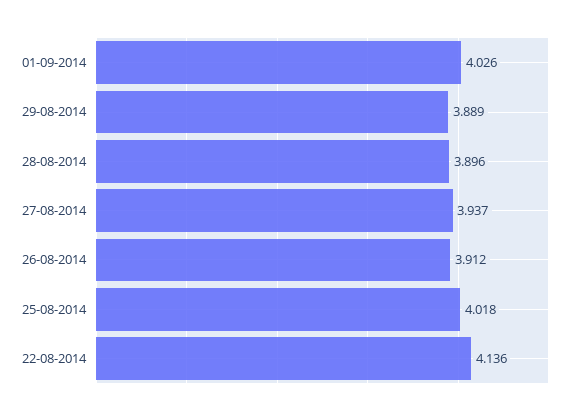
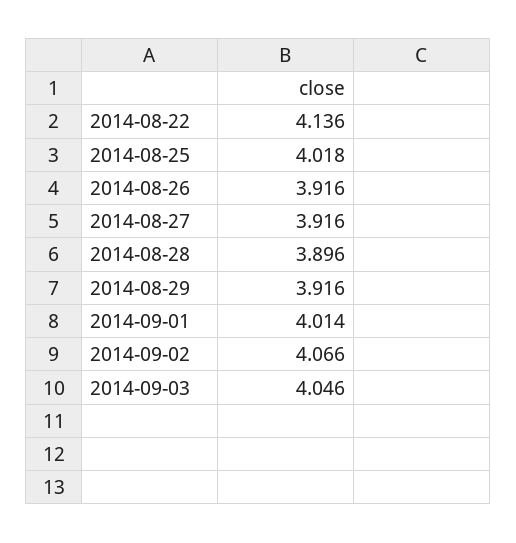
01-09-2014: 4.026 -> 4.014
29-08-2014: 3.889 -> 3.916
27-08-2014: 3.937 -> 3.916
26-08-2014: 3.912 -> 3.916
2014-09-02: none -> 4.066
2014-09-03: none -> 4.046

